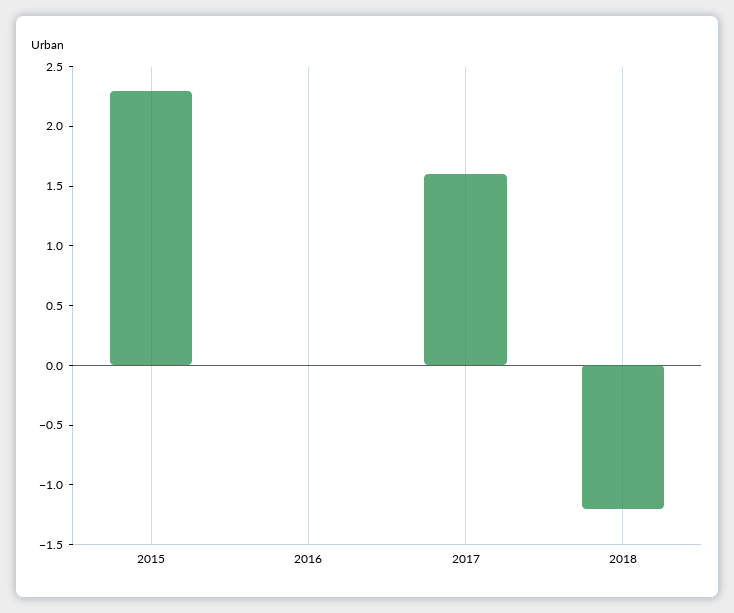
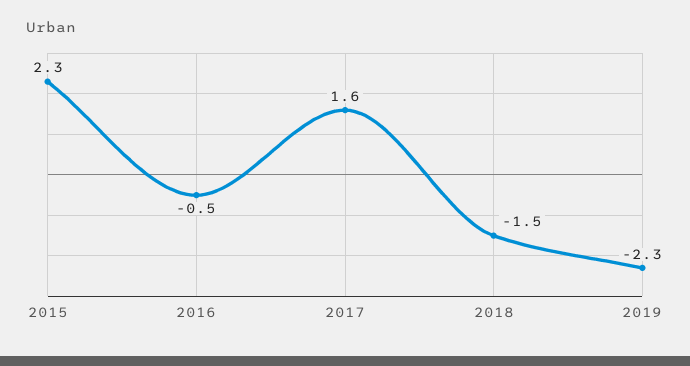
2016: 0 -> -0.5
2018: -1.2 -> -1.5
2019: none -> -2.3

